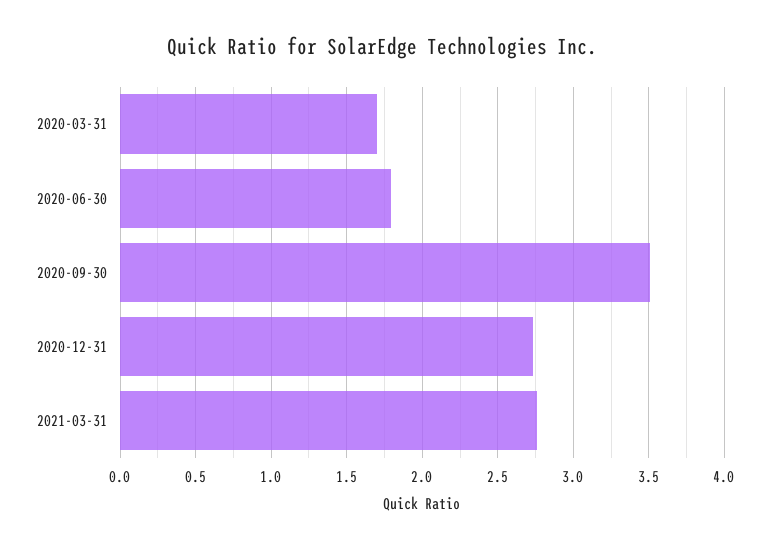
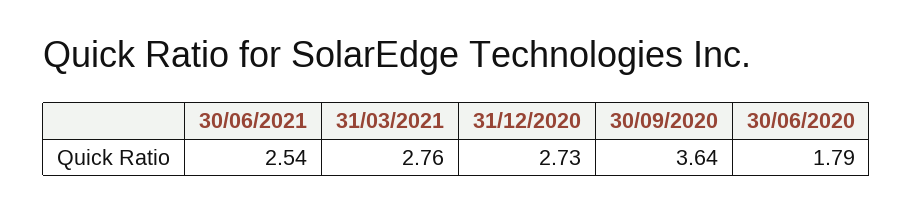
2020-03-31: 1.7 -> none
2020-09-30: 3.5 -> 3.64
30/06/2021: none -> 2.54

